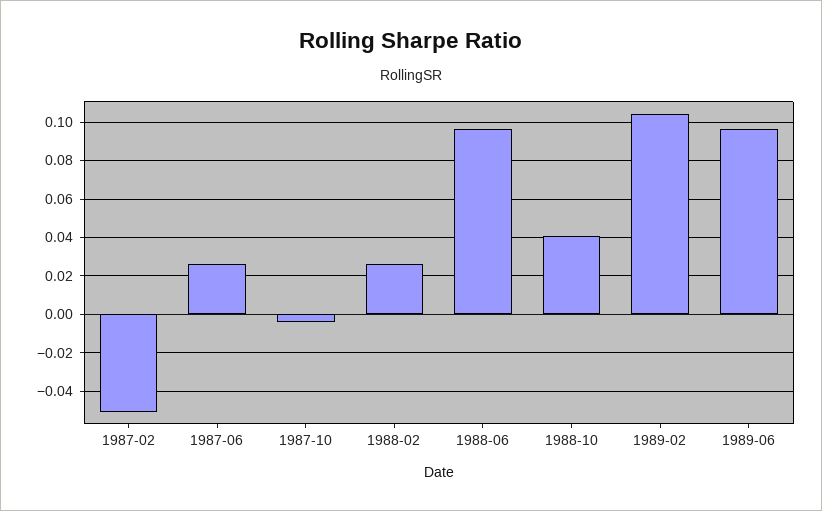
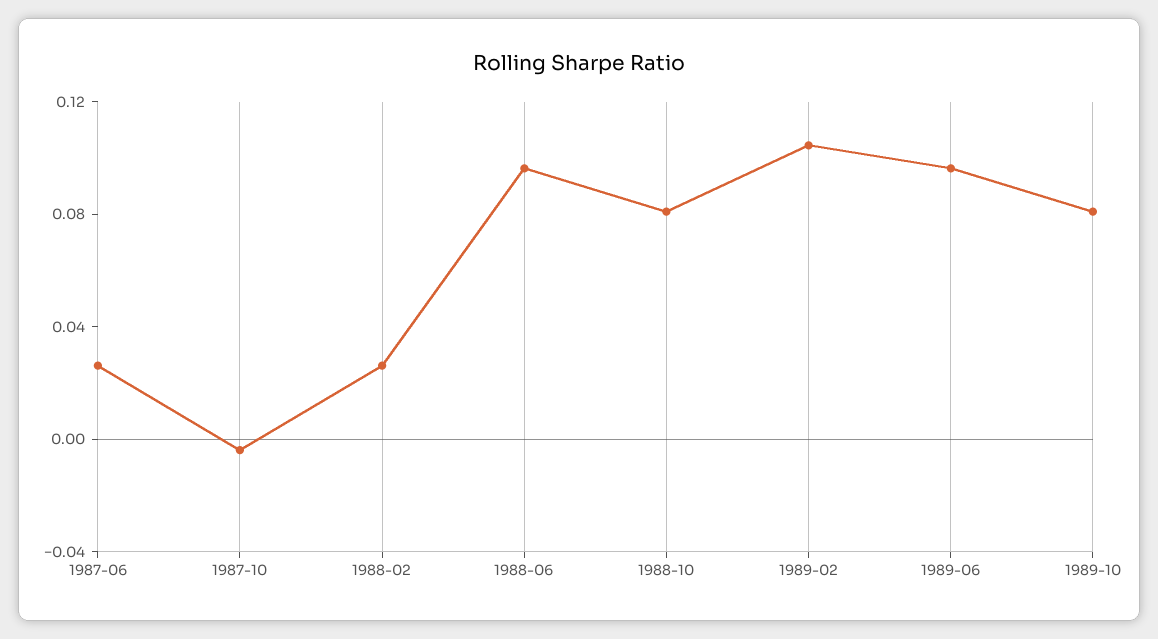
1987-02: -0.05 -> none
1988-10: 0.04 -> 0.08
1989-10: none -> 0.08

